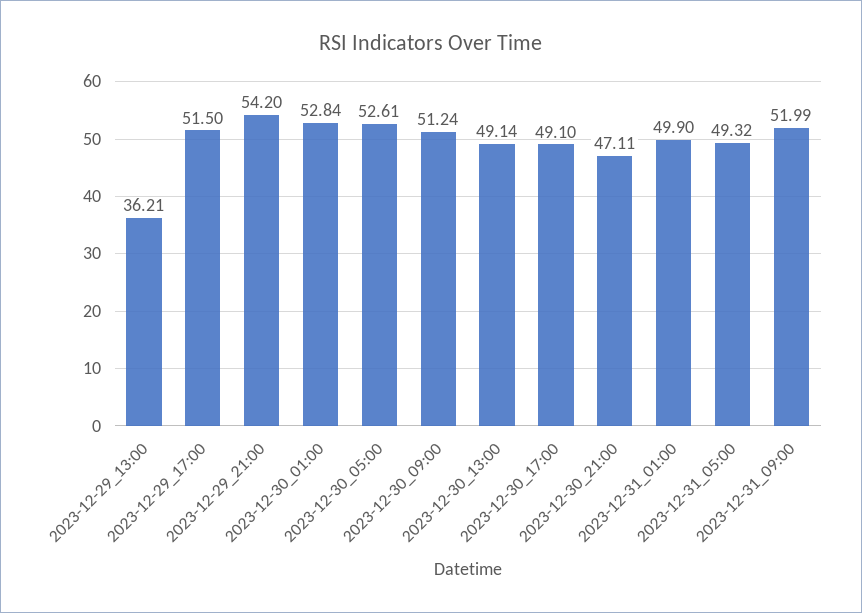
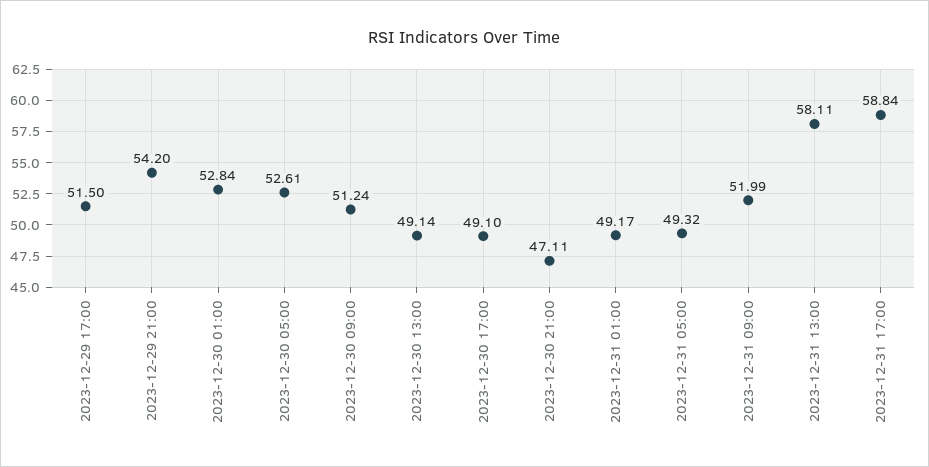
2023-12-29_13:00: 36.21 -> none
2023-12-31_01:00: 49.9 -> 49.17
2023-12-31 13:00: none -> 58.11
2023-12-31 17:00: none -> 58.84

